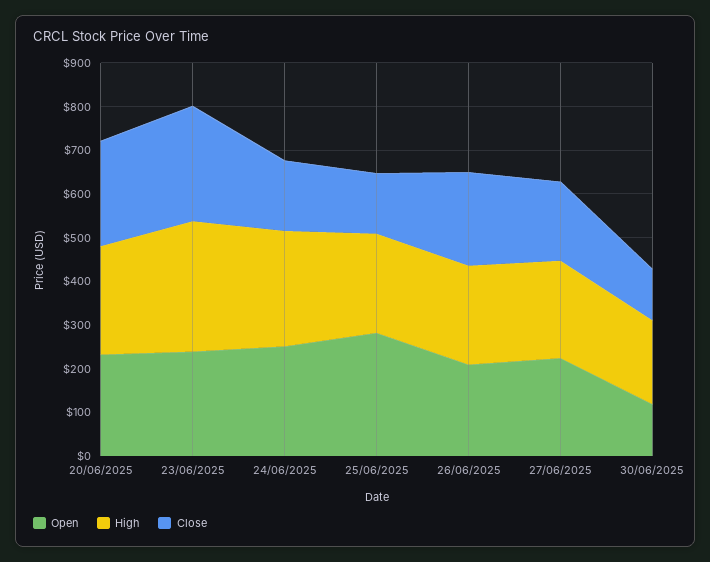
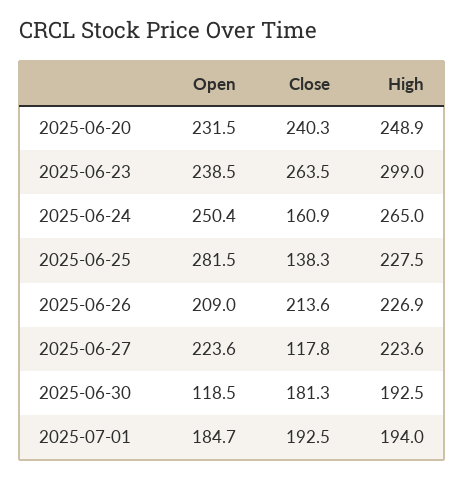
Close, 27/06/2025: 180 -> 117.8
Close, 30/06/2025: 120 -> 181.3
Open, 2025-07-01: none -> 184.7
Close, 2025-07-01: none -> 192.5
High, 2025-07-01: none -> 194

